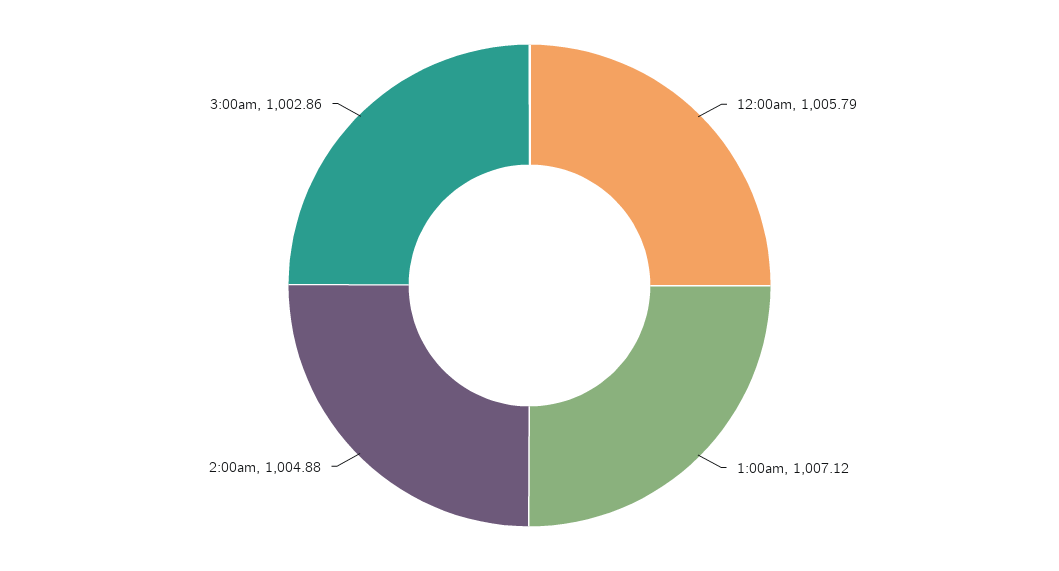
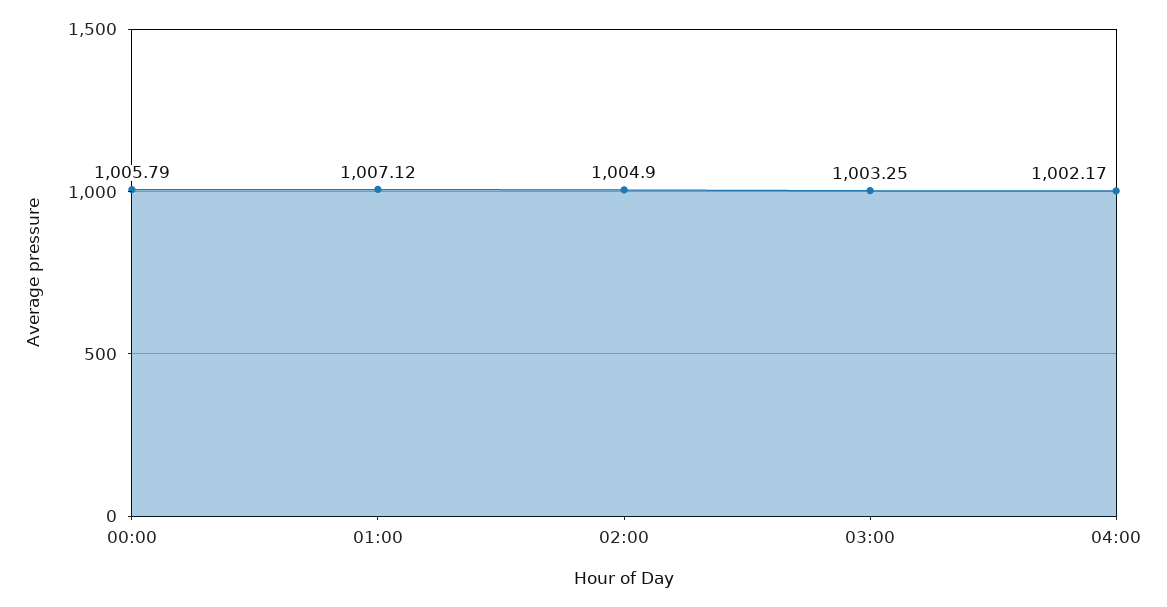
2:00am: 1004.88 -> 1004.9
3:00am: 1002.86 -> 1003.25
04:00: none -> 1002.17

